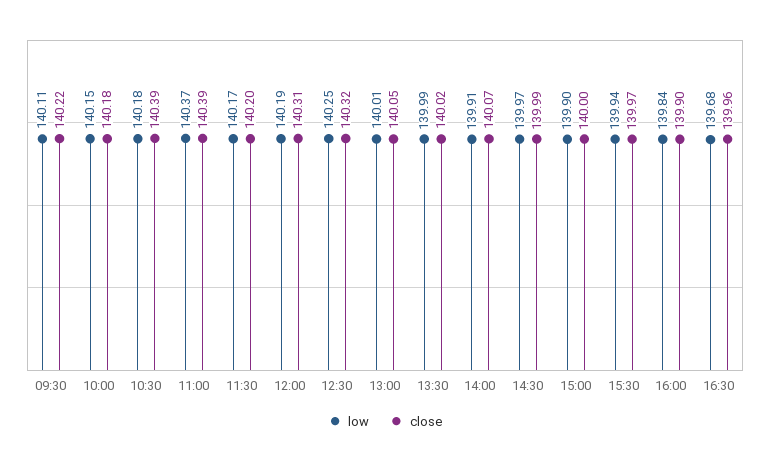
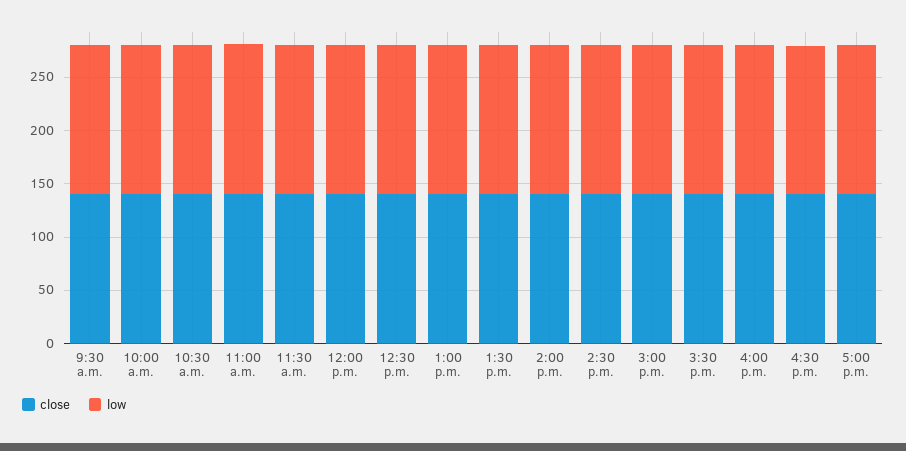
close, 5:00 p.m.: none -> 140
low, 5:00 p.m.: none -> 140

